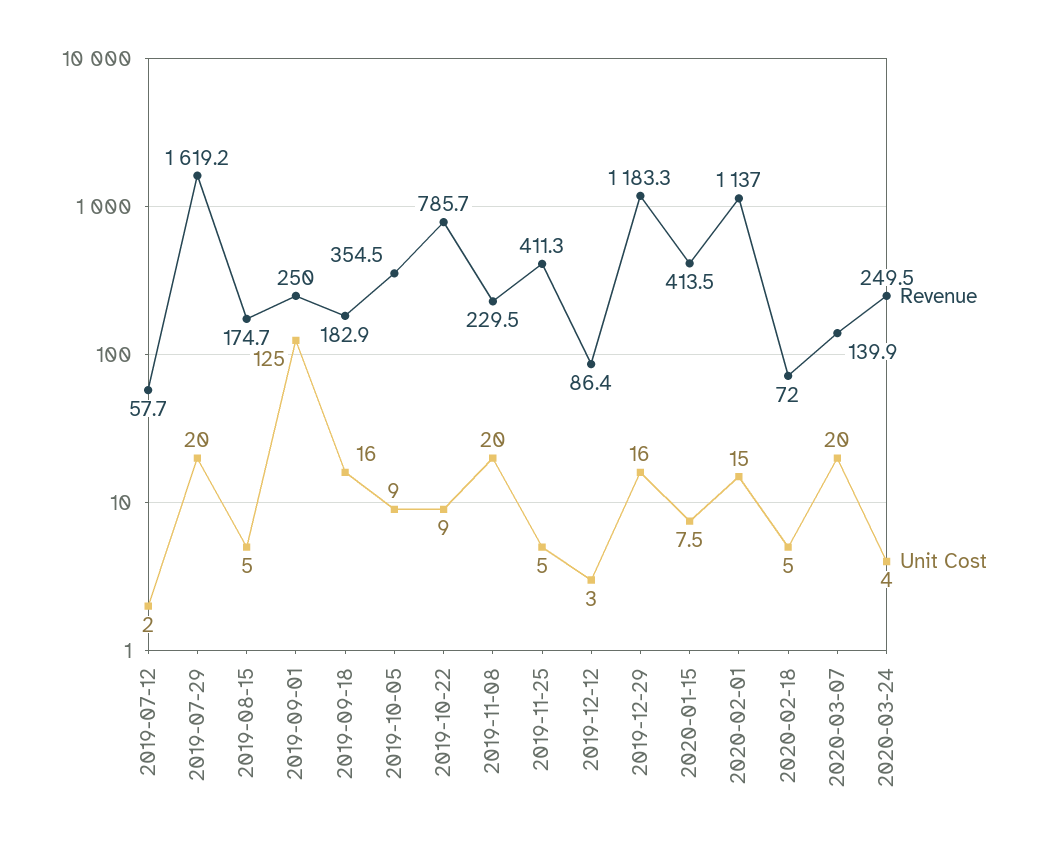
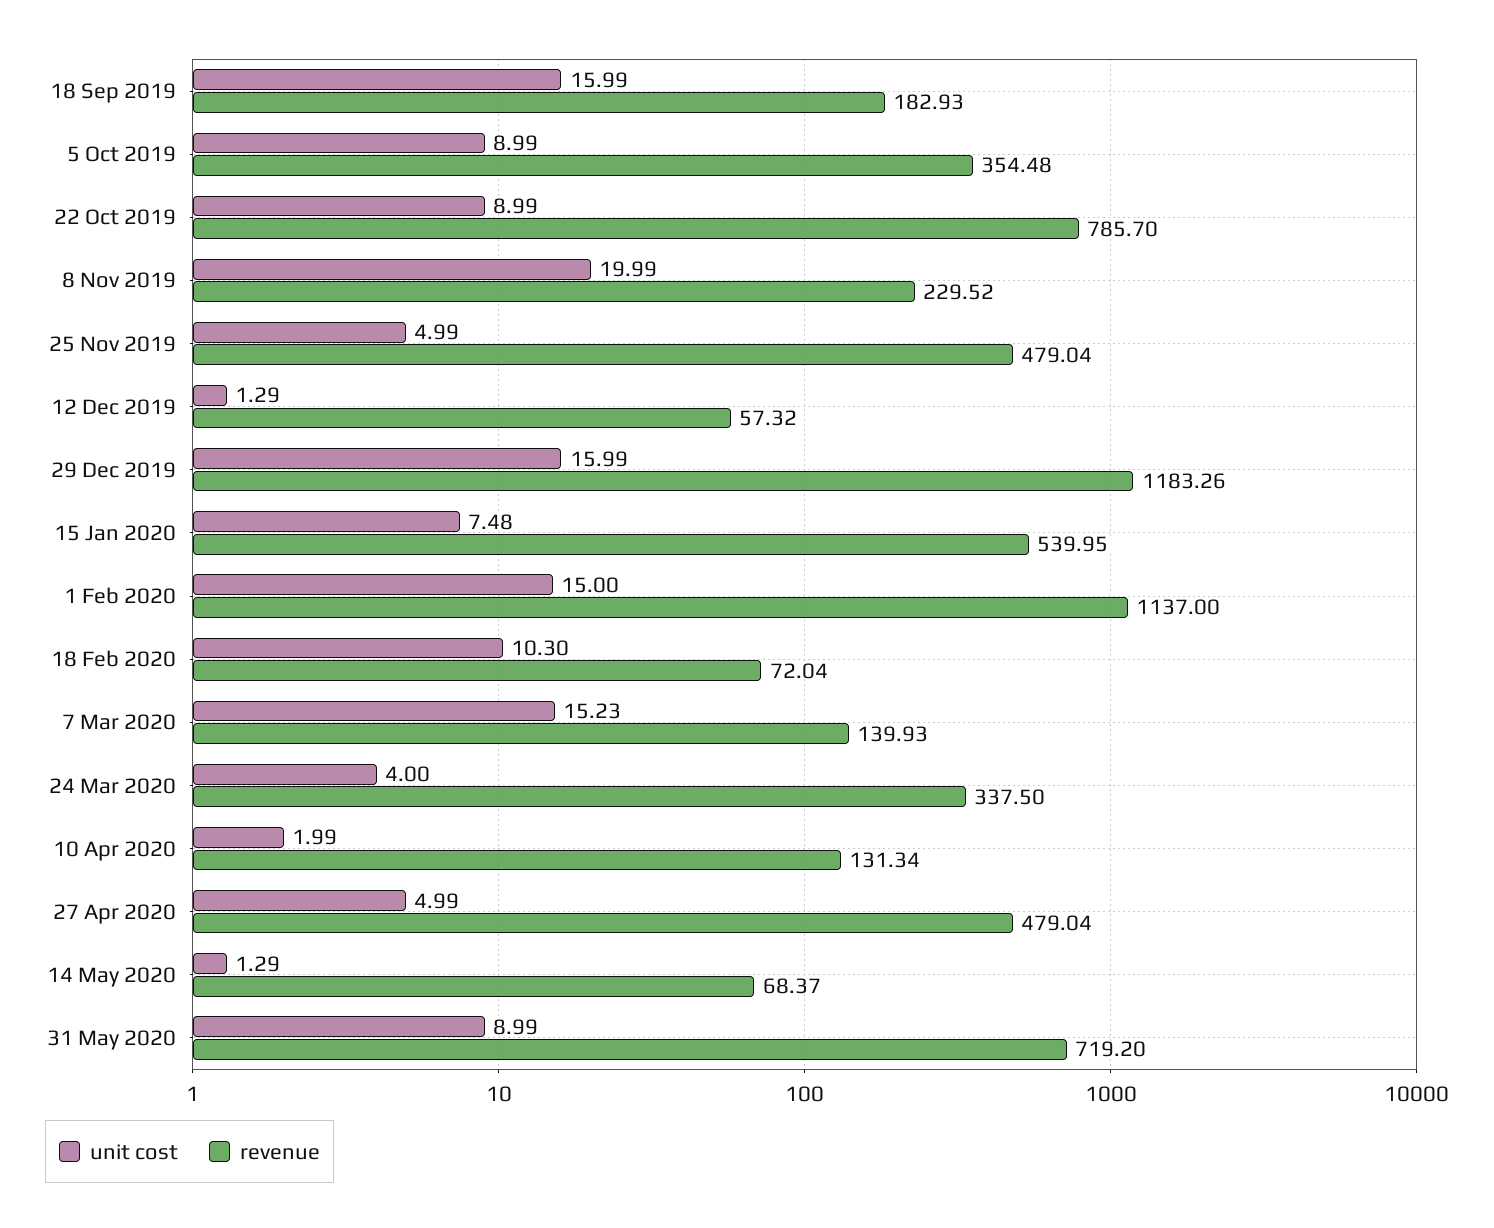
Revenue, 2019-07-12: 57.7 -> none
Unit Cost, 2019-07-12: 2 -> none
Revenue, 2019-07-29: 1619.2 -> none
Unit Cost, 2019-07-29: 20 -> none
Revenue, 2019-08-15: 174.7 -> none
Unit Cost, 2019-08-15: 5 -> none
Revenue, 2019-09-01: 250 -> none
Unit Cost, 2019-09-01: 125 -> none
Revenue, 2019-11-25: 411.3 -> 479.04
Revenue, 2019-12-12: 86.4 -> 57.32
Unit Cost, 2019-12-12: 3 -> 1.29
Revenue, 2020-01-15: 413.5 -> 539.95
Unit Cost, 2020-02-18: 5 -> 10.3
Unit Cost, 2020-03-07: 20 -> 15.23
Revenue, 2020-03-24: 249.5 -> 337.5
Unit Cost, 10 Apr 2020: none -> 1.99
Revenue, 10 Apr 2020: none -> 131.34
Unit Cost, 27 Apr 2020: none -> 4.99
Revenue, 27 Apr 2020: none -> 479.04
Unit Cost, 14 May 2020: none -> 1.29
Revenue, 14 May 2020: none -> 68.37
Unit Cost, 31 May 2020: none -> 8.99
Revenue, 31 May 2020: none -> 719.2

